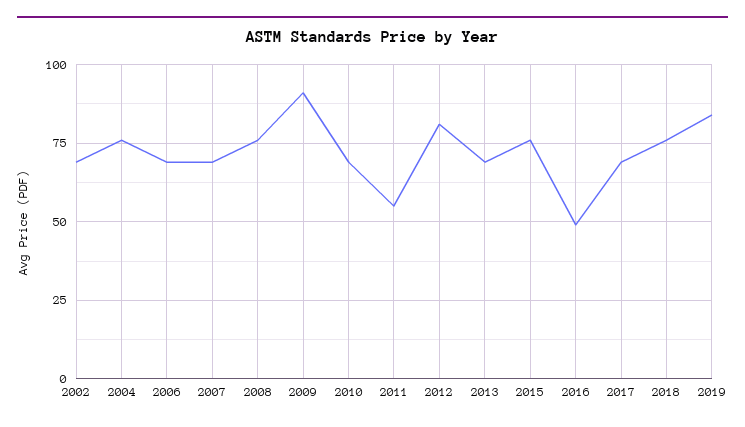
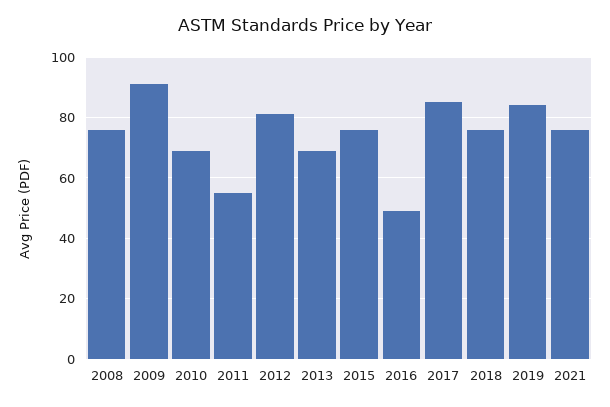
2002: 70 -> none
2004: 75 -> none
2006: 70 -> none
2007: 70 -> none
2017: 70 -> 85
2021: none -> 75

